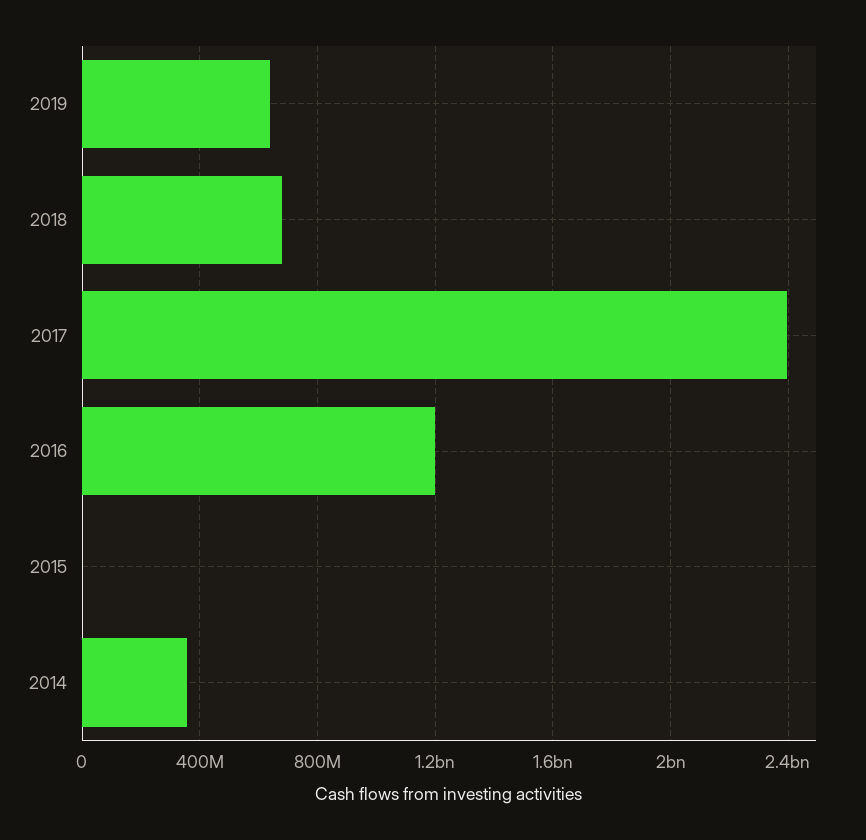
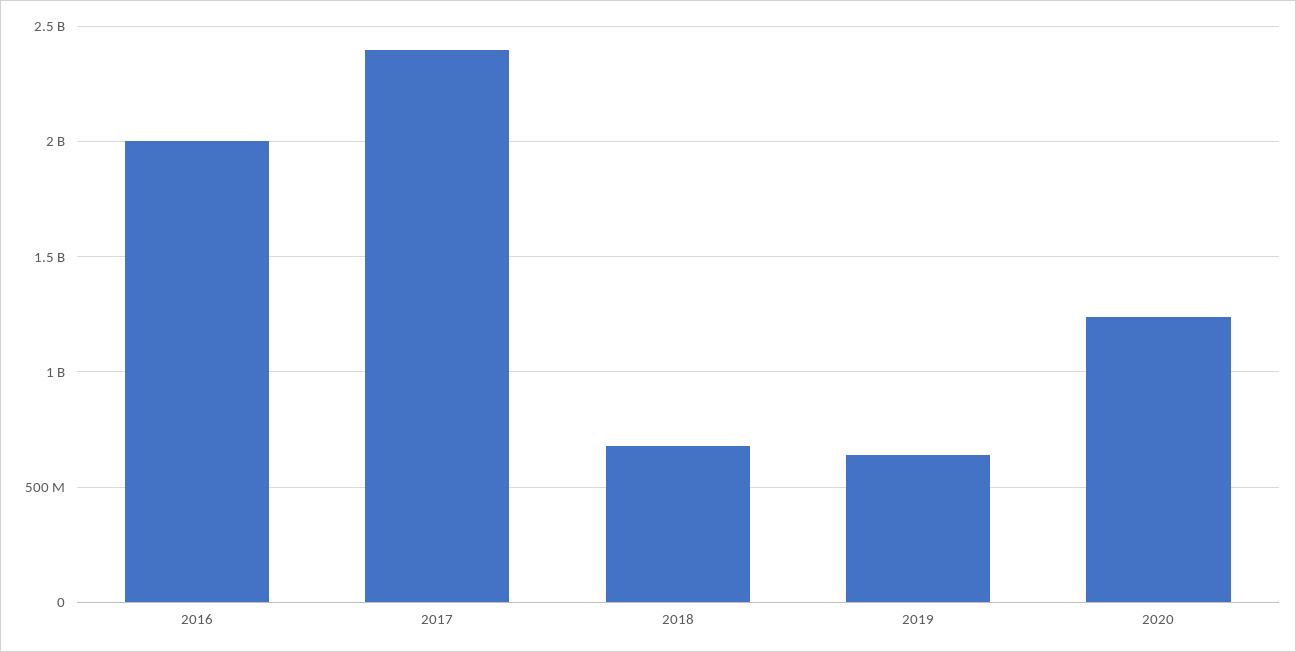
2016: 1200000000 -> 2000000000
2015: 0 -> none
2014: 350000000 -> none
2020: none -> 1250000000

